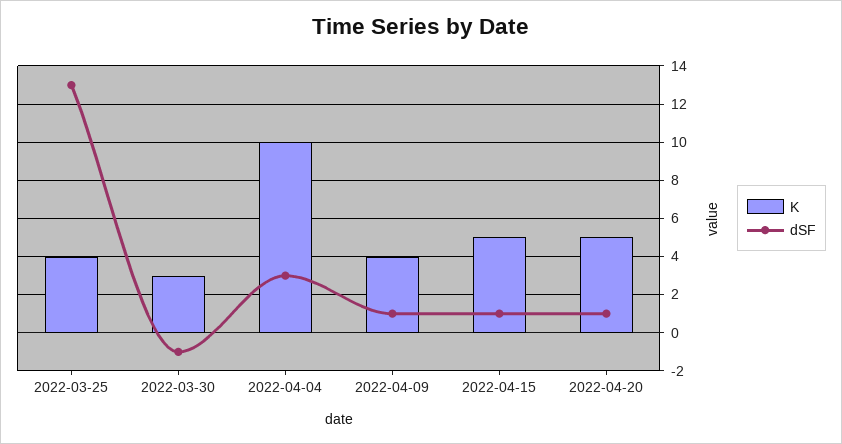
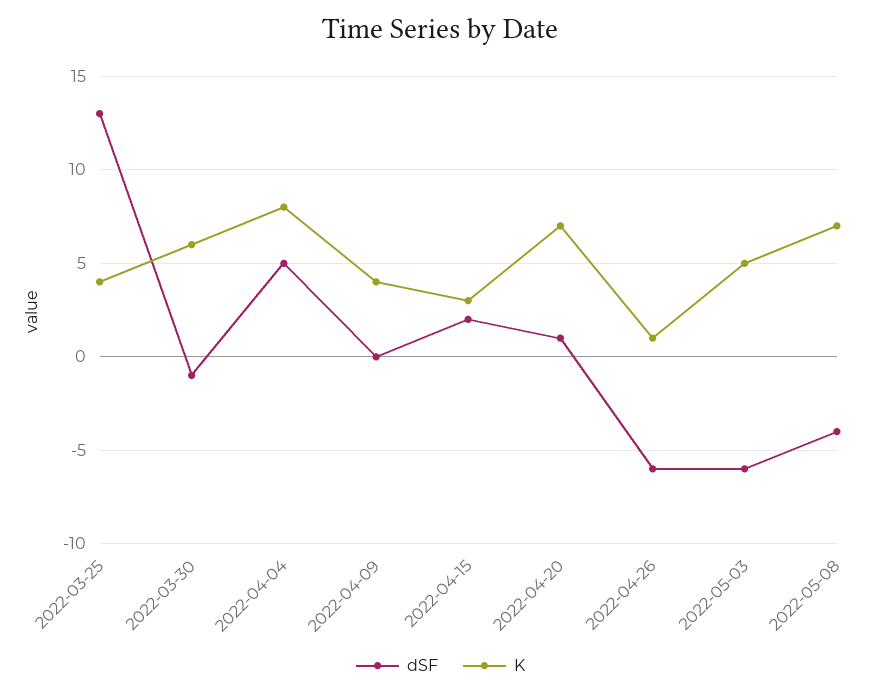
K, 2022-03-30: 3 -> 6
K, 2022-04-04: 10 -> 8
dSF, 2022-04-04: 3 -> 5
dSF, 2022-04-09: 1 -> 0
K, 2022-04-15: 5 -> 3
dSF, 2022-04-15: 1 -> 2
K, 2022-04-20: 5 -> 7
dSF, 2022-04-26: none -> -6
K, 2022-04-26: none -> 1
dSF, 2022-05-03: none -> -6
K, 2022-05-03: none -> 5
dSF, 2022-05-08: none -> -4
K, 2022-05-08: none -> 7

